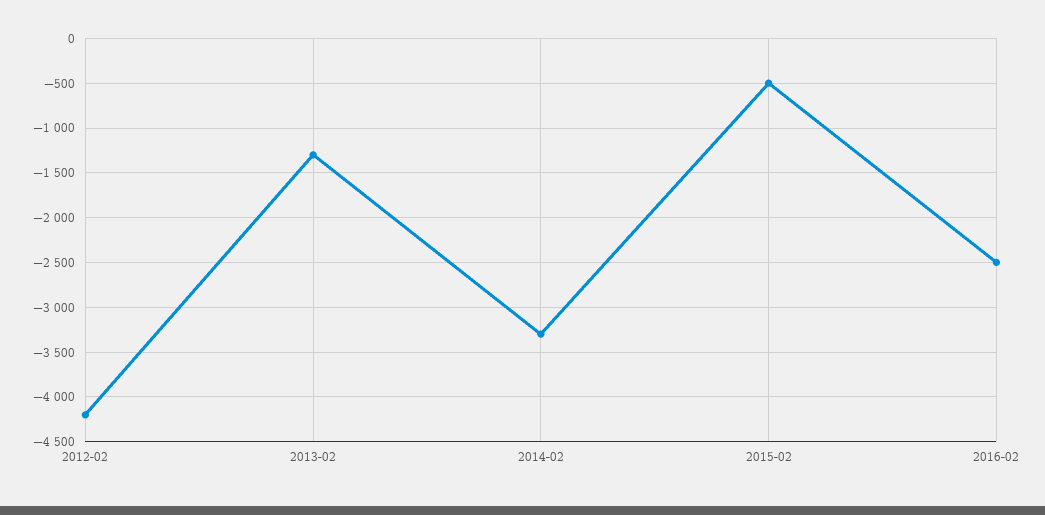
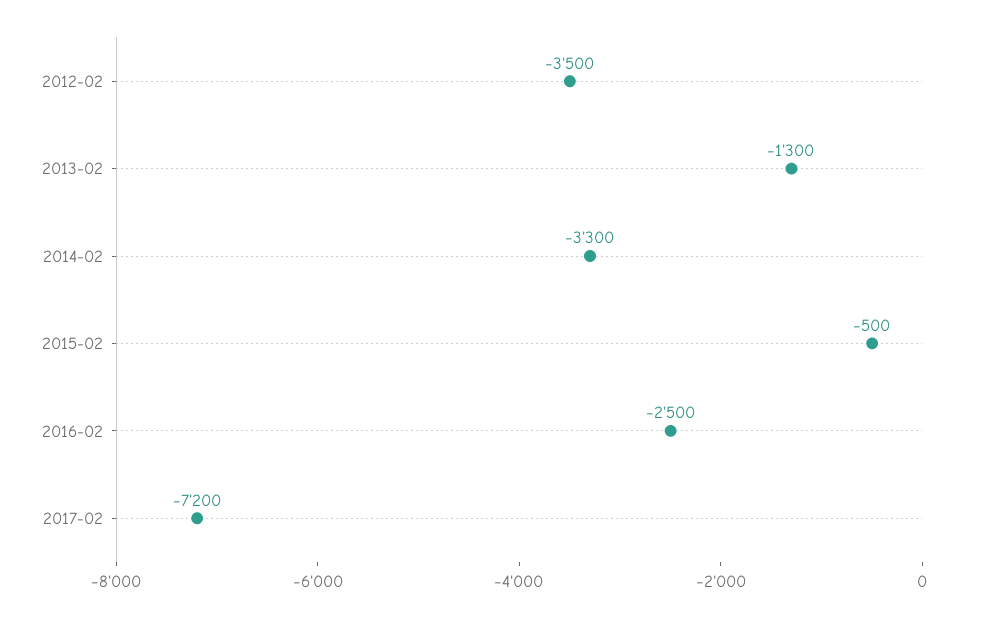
2012-02: -4200 -> -3500
2017-02: none -> -7200

